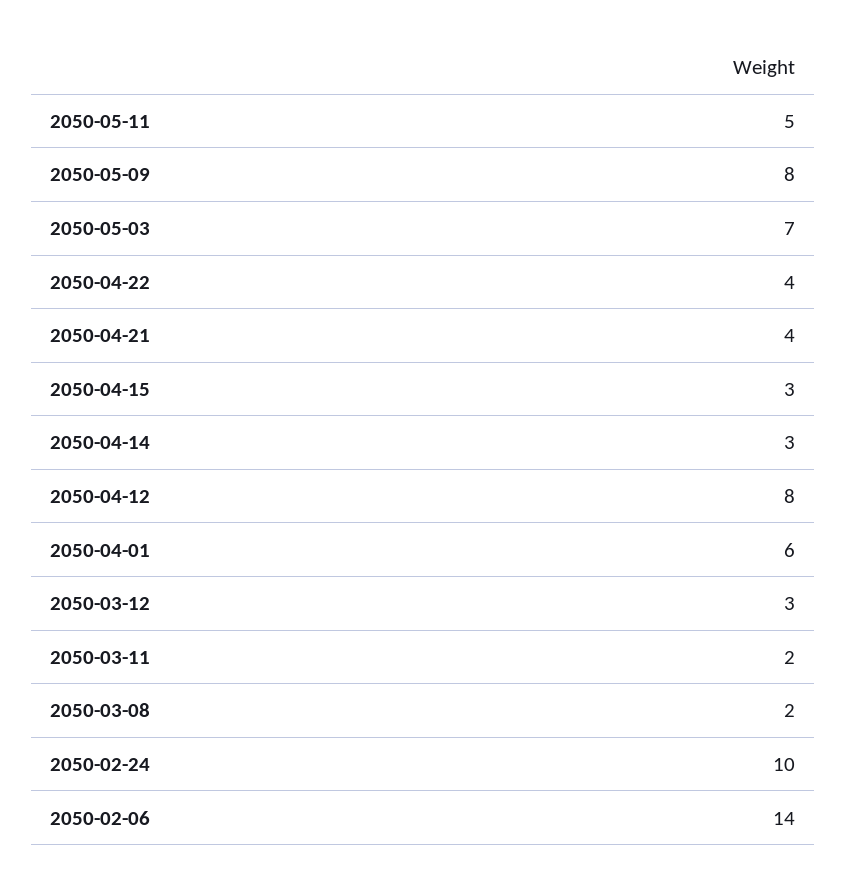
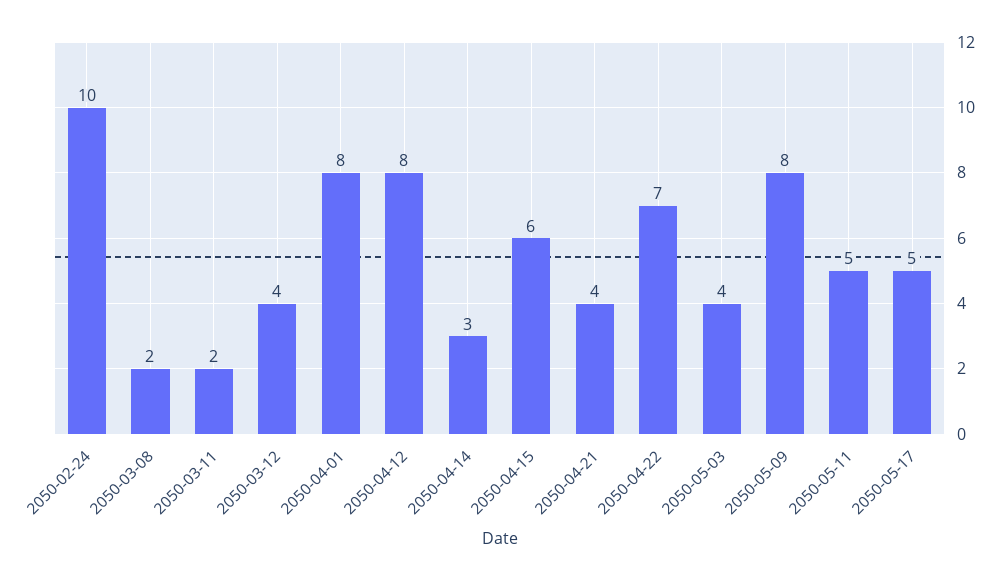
2050-05-03: 7 -> 4
2050-04-22: 4 -> 7
2050-04-15: 3 -> 6
2050-04-01: 6 -> 8
2050-03-12: 3 -> 4
2050-02-06: 14 -> none
2050-05-17: none -> 5

